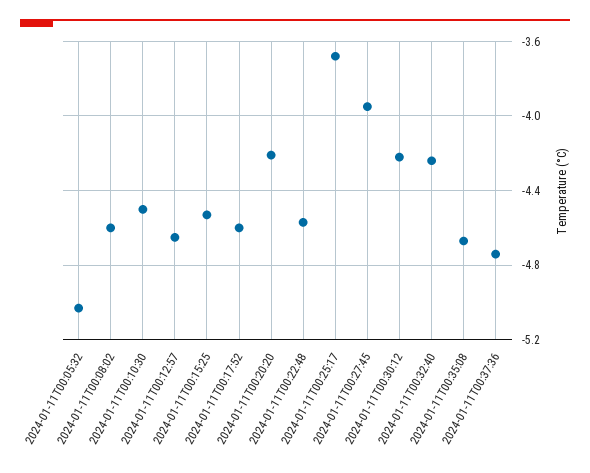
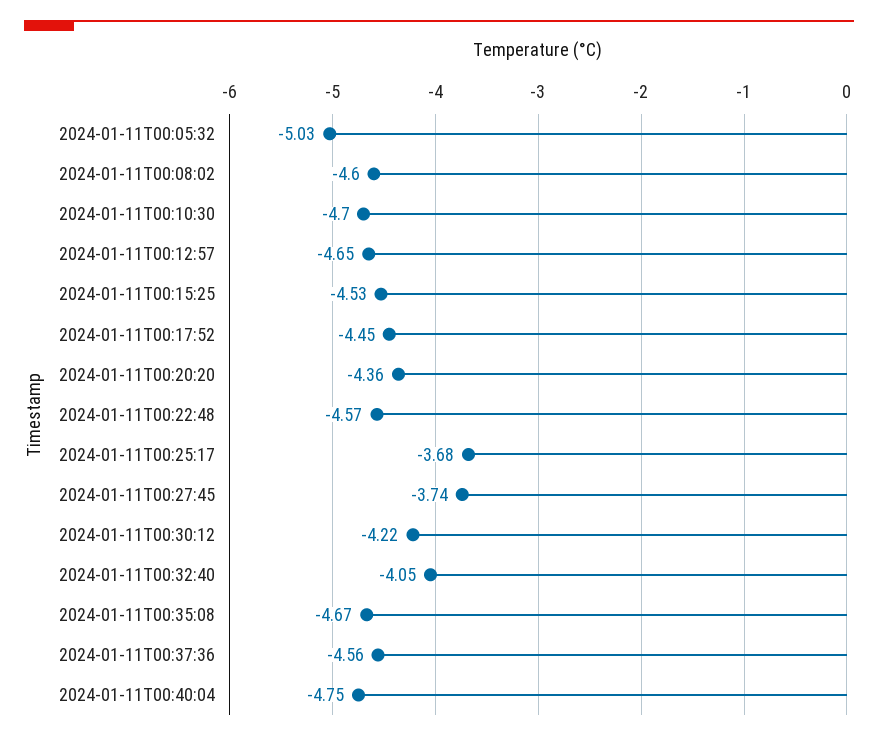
2024-01-11T00:10:30: -4.5 -> -4.7
2024-01-11T00:17:52: -4.6 -> -4.45
2024-01-11T00:20:20: -4.2 -> -4.36
2024-01-11T00:27:45: -3.95 -> -3.74
2024-01-11T00:32:40: -4.25 -> -4.05
2024-01-11T00:37:36: -4.75 -> -4.56
2024-01-11T00:40:04: none -> -4.75

